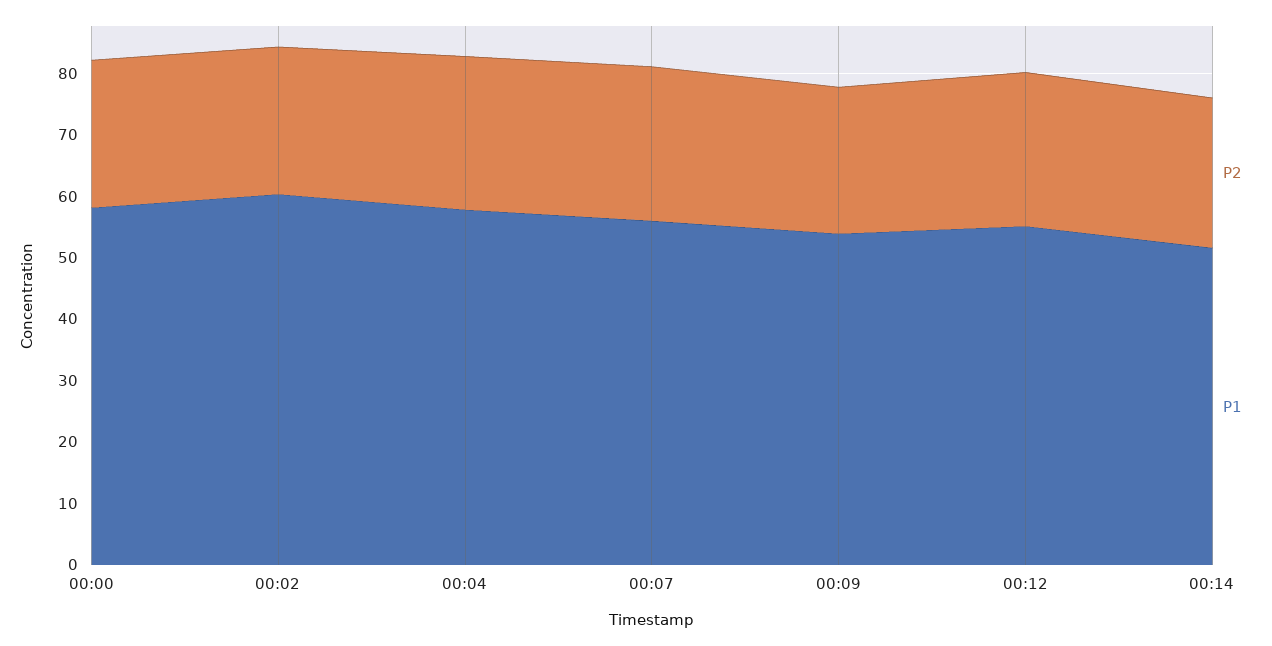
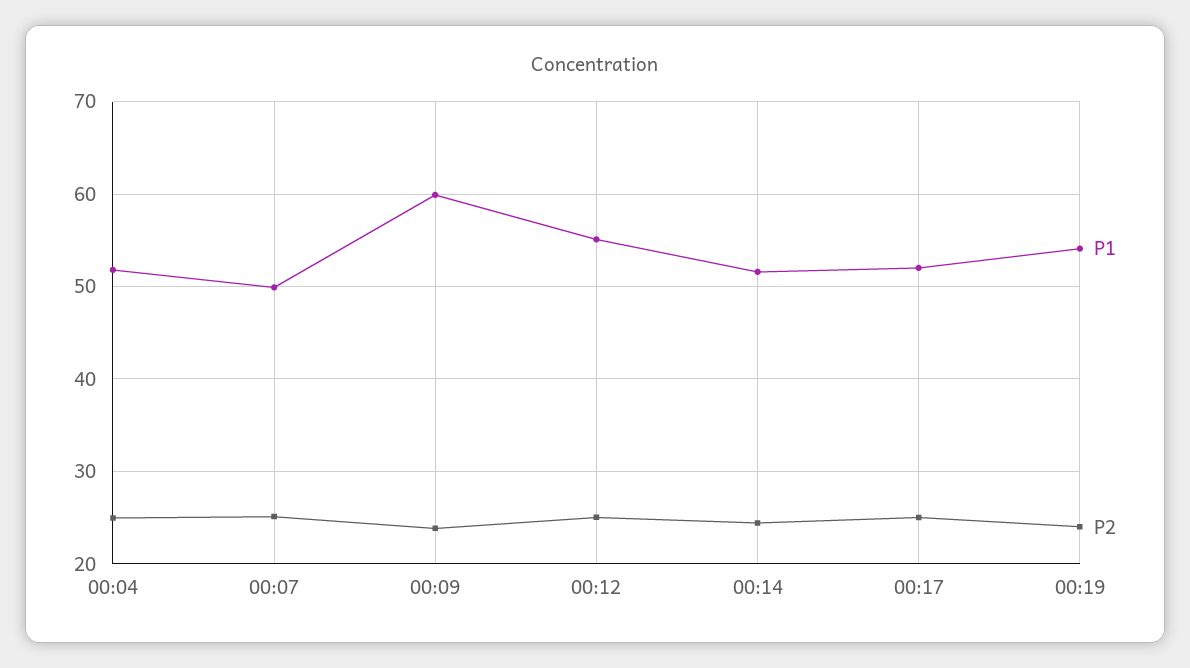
P2, 00:00: 24 -> none
P1, 00:00: 58 -> none
P2, 00:02: 24 -> none
P1, 00:02: 60 -> none
P1, 00:04: 58 -> 52
P1, 00:07: 56 -> 50
P1, 00:09: 54 -> 60
P1, 00:17: none -> 52
P2, 00:17: none -> 25
P1, 00:19: none -> 54
P2, 00:19: none -> 24

